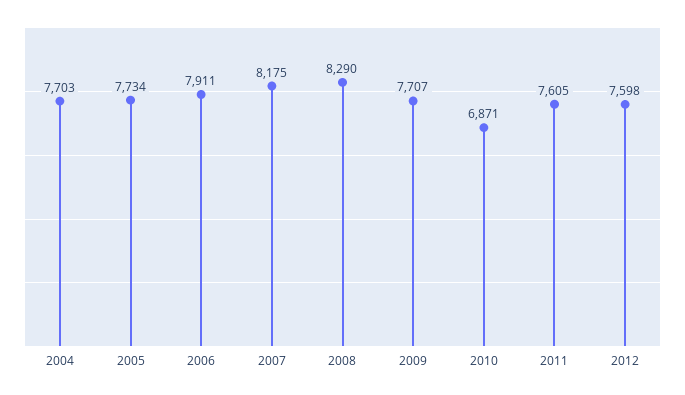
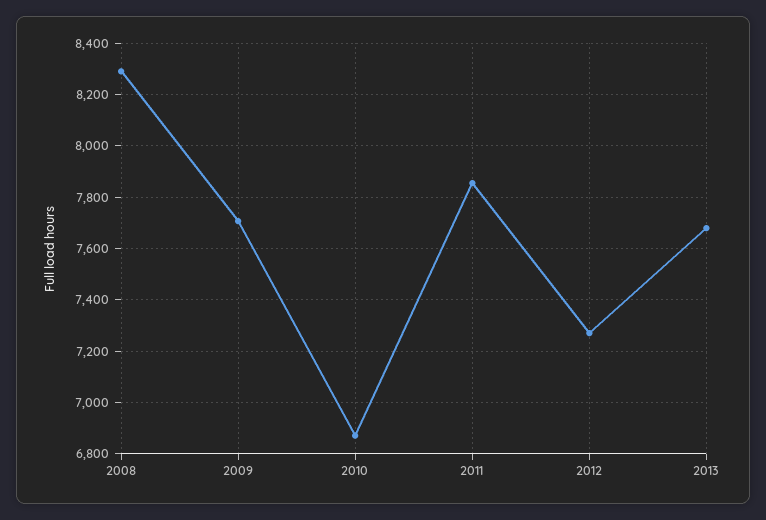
2004: 7703 -> none
2005: 7734 -> none
2006: 7911 -> none
2007: 8175 -> none
2011: 7605 -> 7850
2012: 7598 -> 7275
2013: none -> 7675

